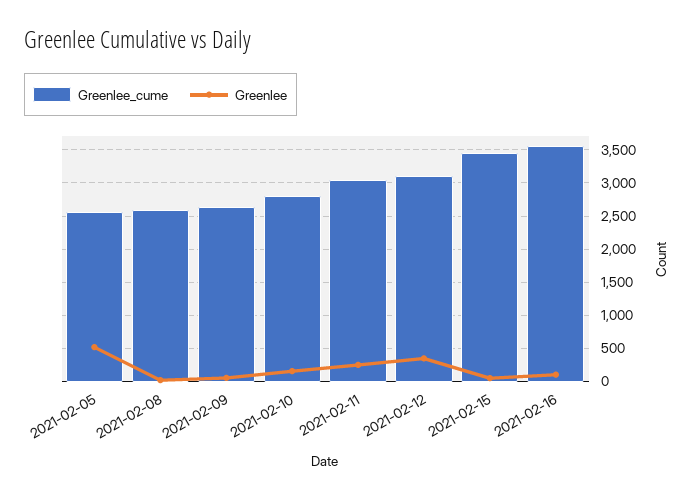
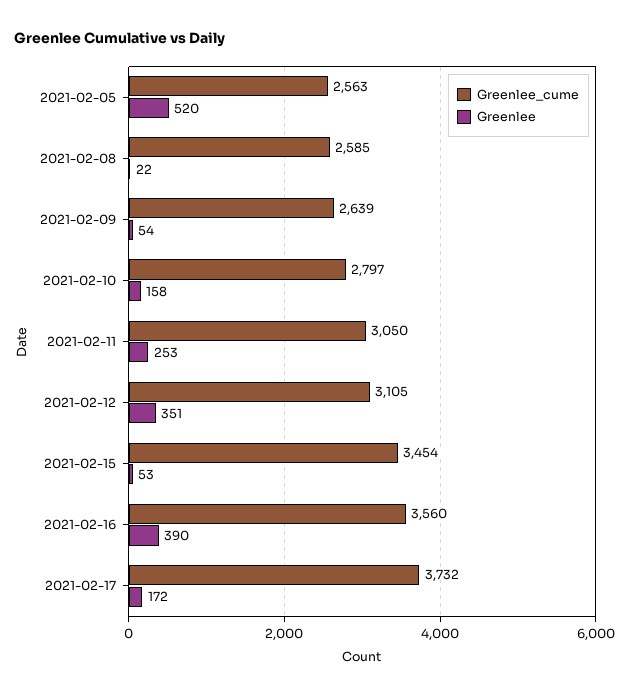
Greenlee, 2021-02-16: 100 -> 390
Greenlee_cume, 2021-02-17: none -> 3732
Greenlee, 2021-02-17: none -> 172

